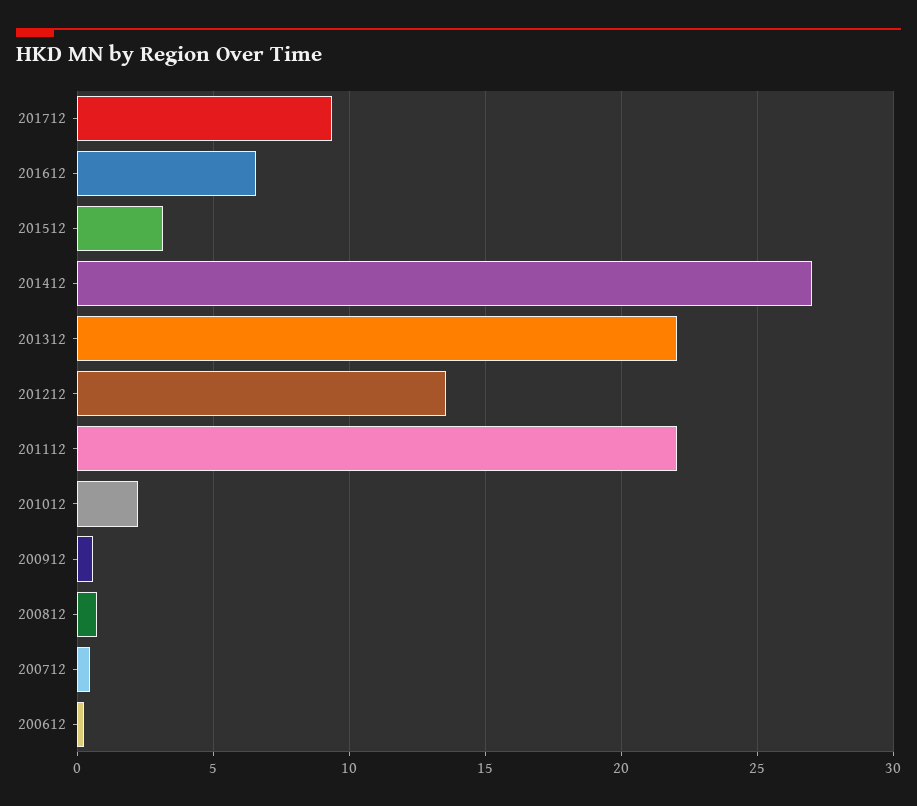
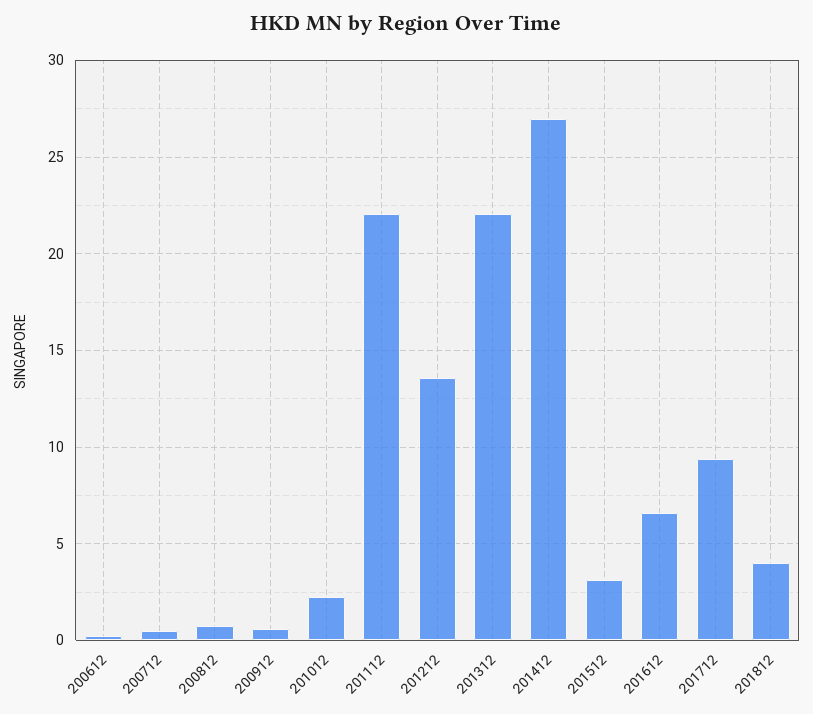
201812: none -> 4

